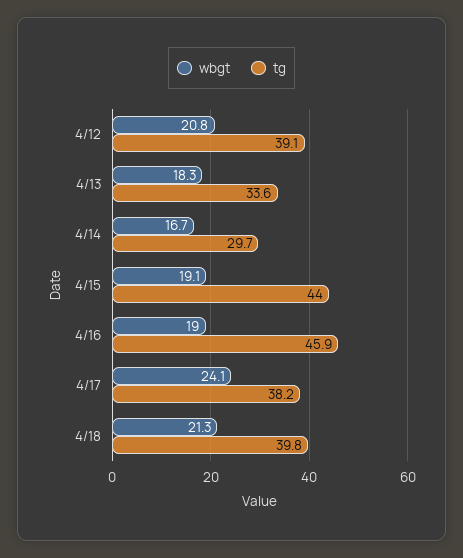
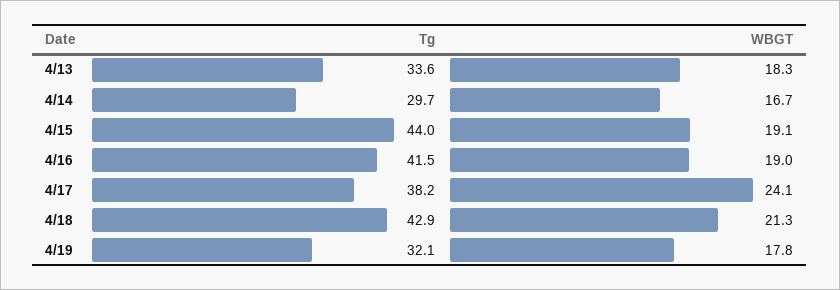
wbgt, 4/12: 20.8 -> none
tg, 4/12: 39.1 -> none
tg, 4/16: 45.9 -> 41.5
tg, 4/18: 39.8 -> 42.9
tg, 4/19: none -> 32.1
wbgt, 4/19: none -> 17.8

